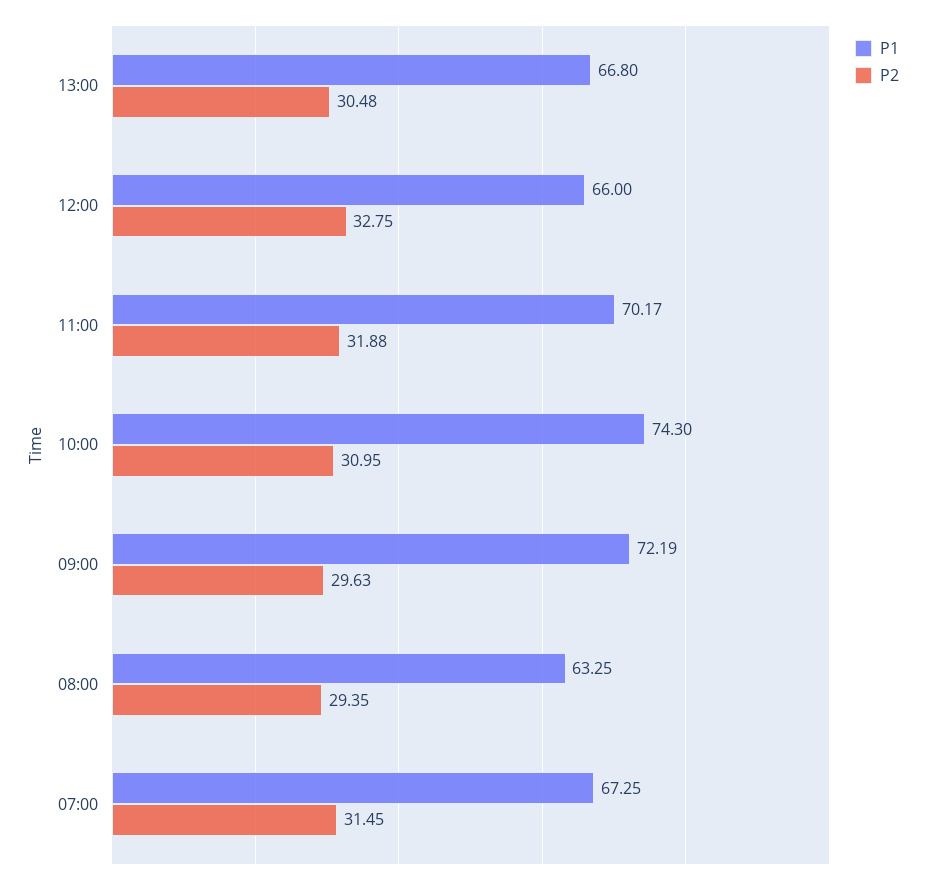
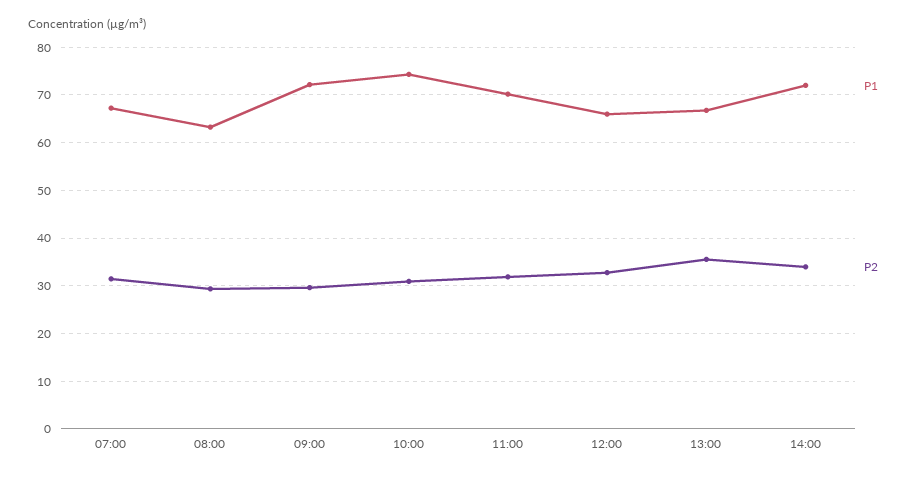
P2, 13:00: 30.48 -> 36
P1, 14:00: none -> 72
P2, 14:00: none -> 34

